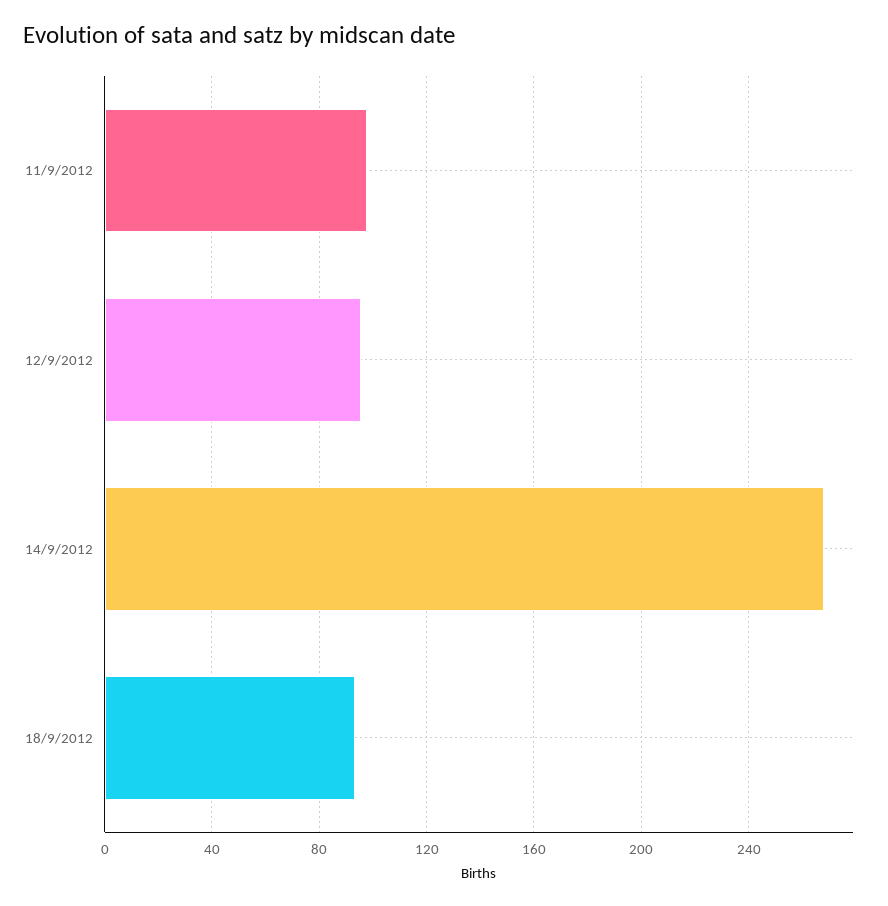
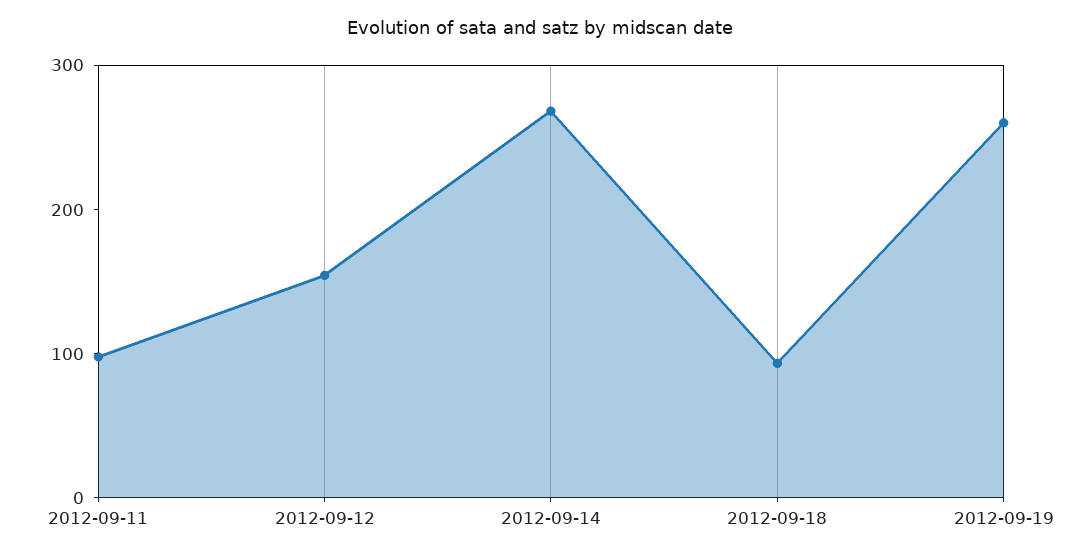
12/9/2012: 95 -> 160
2012-09-19: none -> 260

